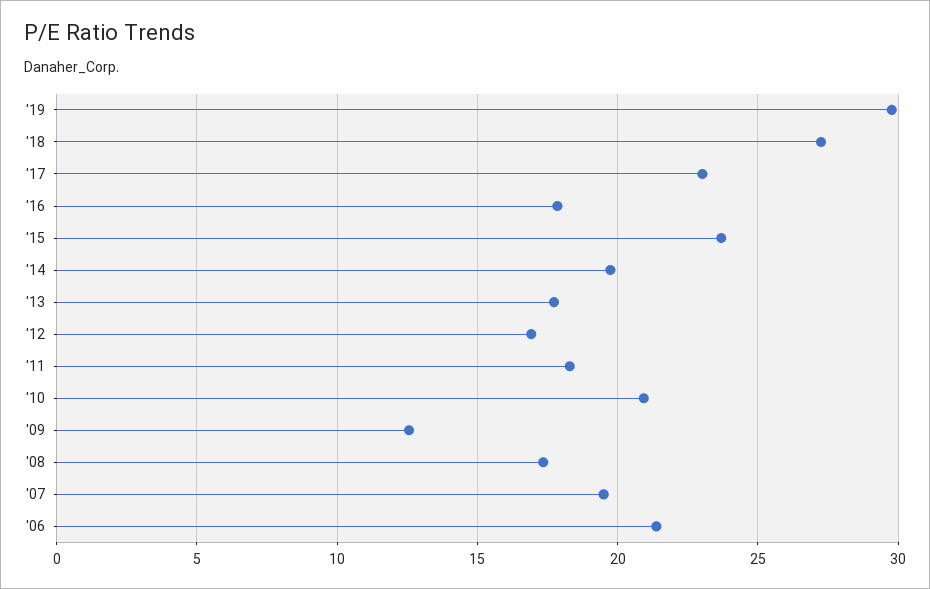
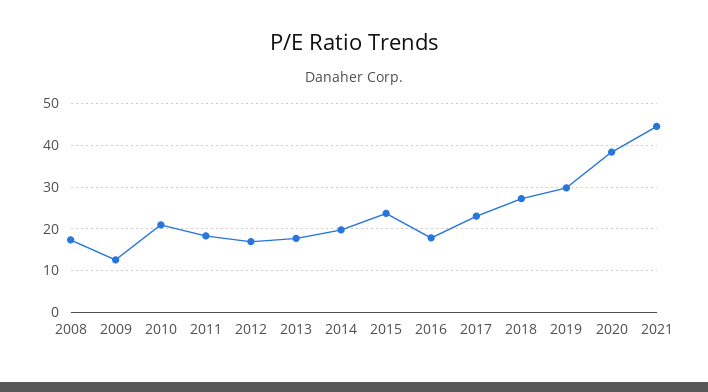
'07: 19.5 -> none
'06: 21.5 -> none
2020: none -> 38
2021: none -> 44

